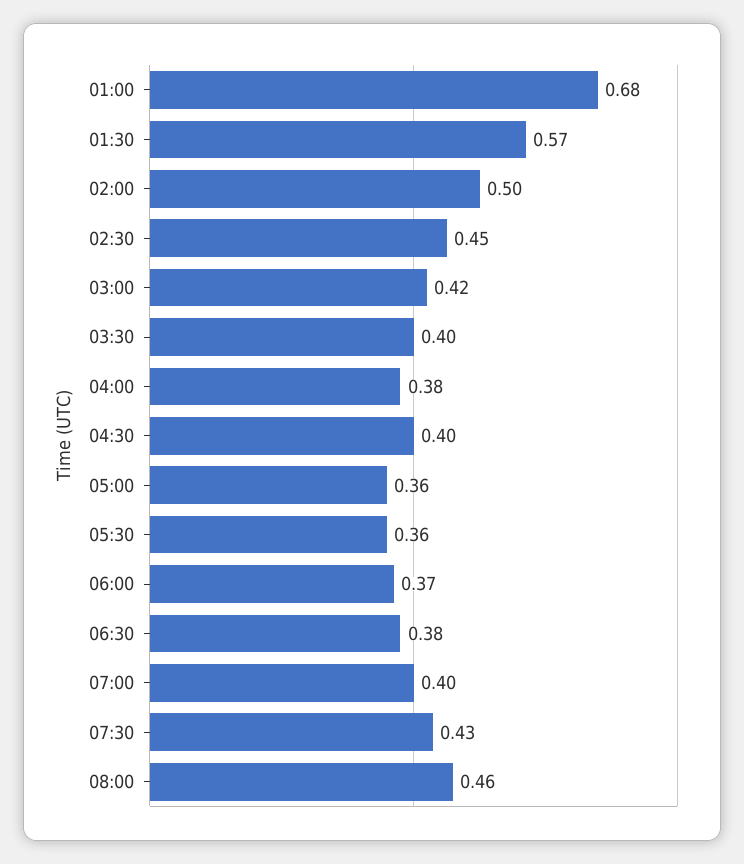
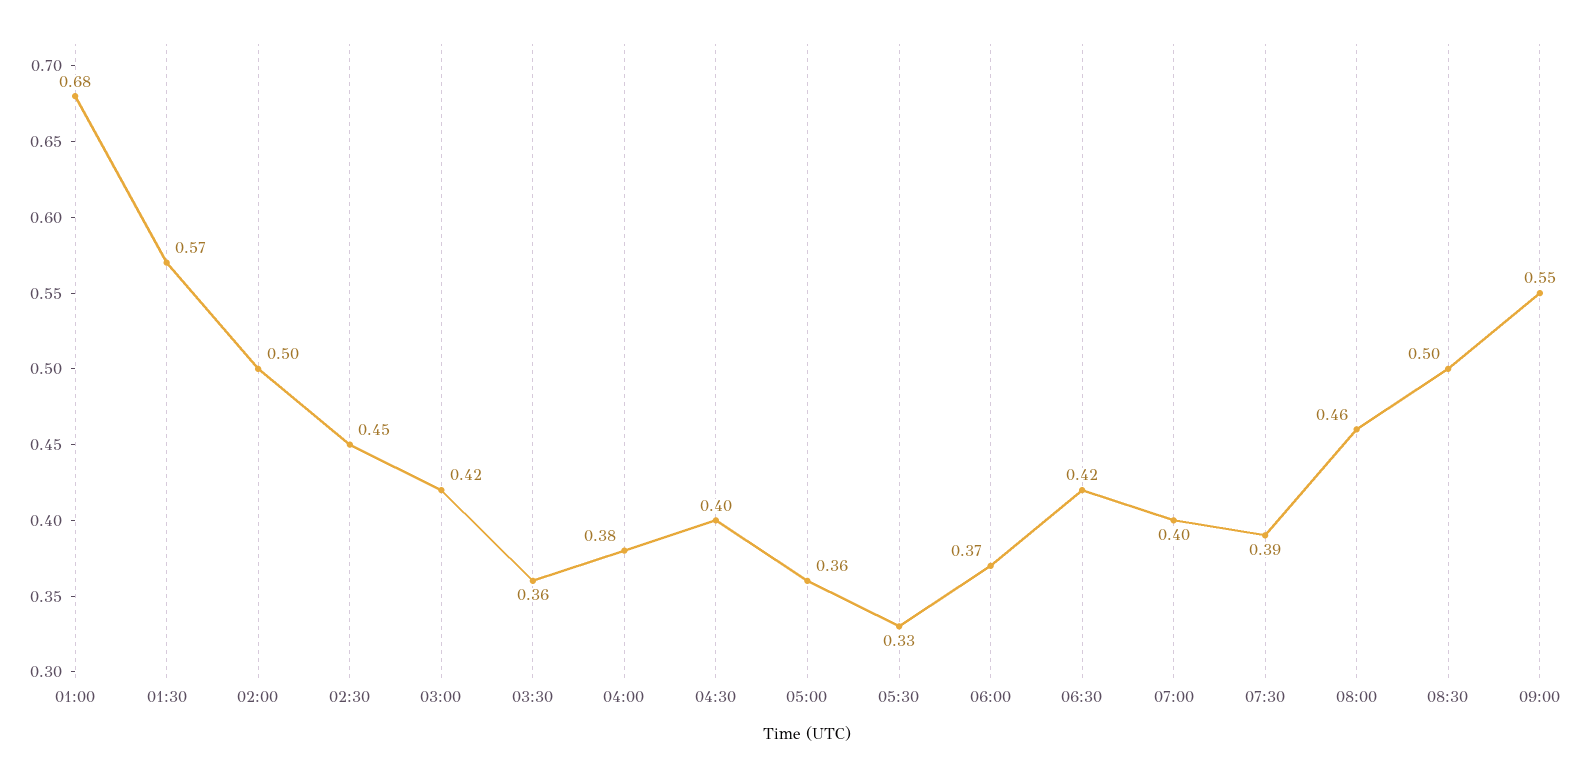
03:30: 0.4 -> 0.36
05:30: 0.36 -> 0.33
06:30: 0.38 -> 0.42
07:30: 0.43 -> 0.39
08:30: none -> 0.5
09:00: none -> 0.55

